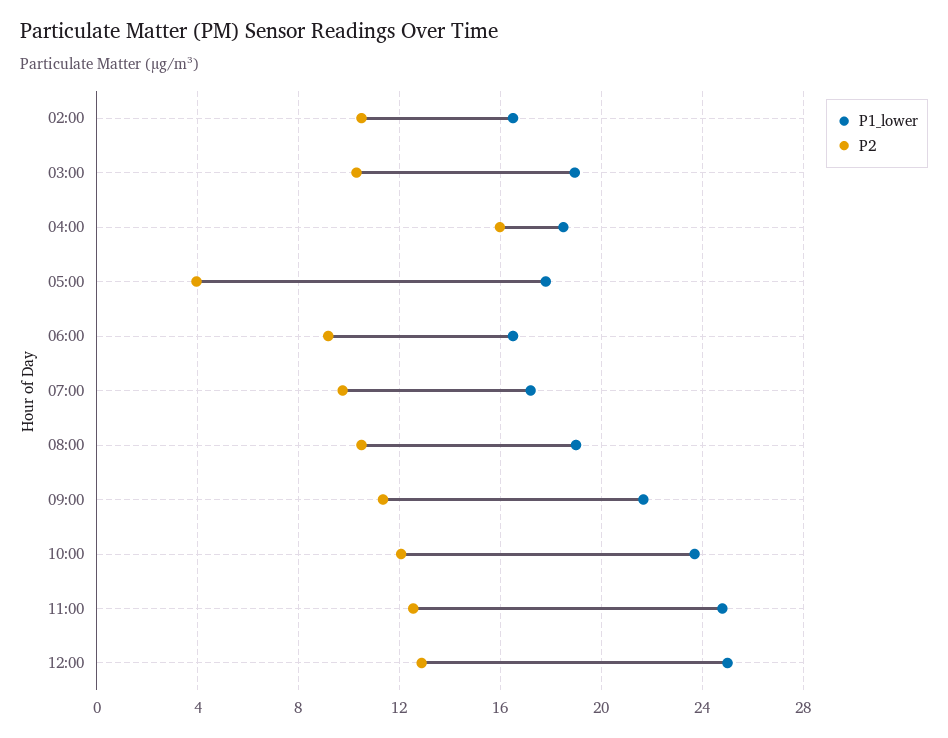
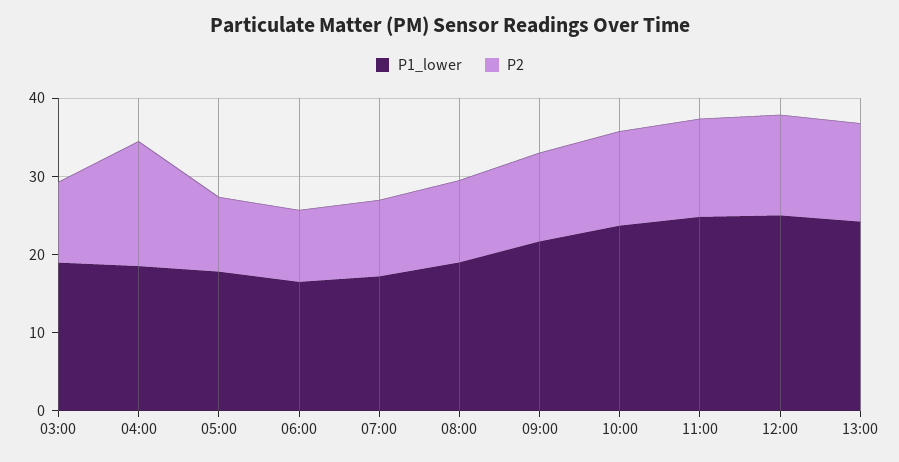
P1_lower, 02:00: 16.5 -> none
P2, 02:00: 10.5 -> none
P2, 05:00: 4 -> 10
P1_lower, 13:00: none -> 24
P2, 13:00: none -> 12

